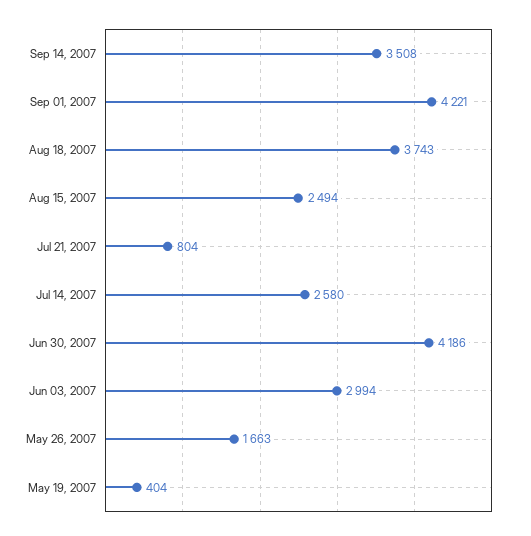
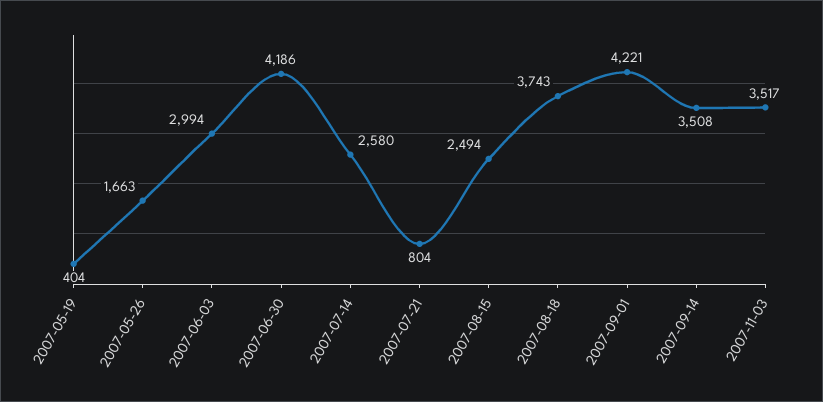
2007-11-03: none -> 3517

